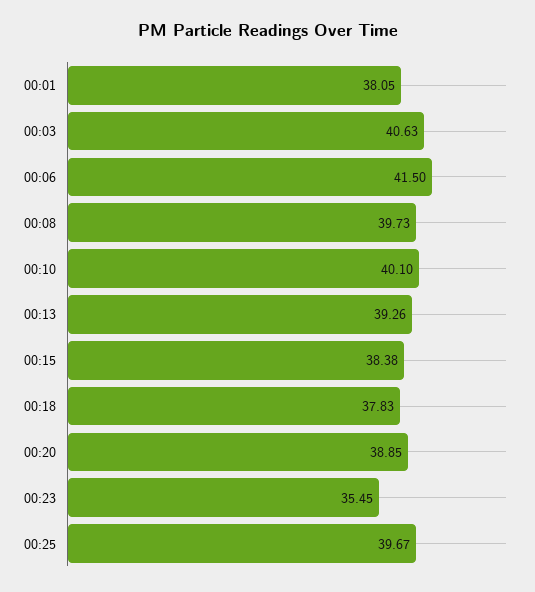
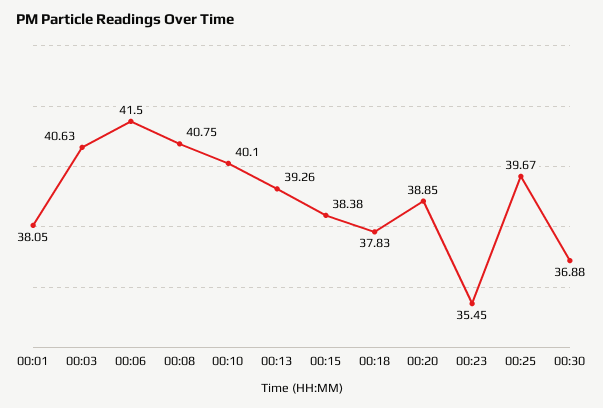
00:08: 39.73 -> 40.75
00:30: none -> 36.88

